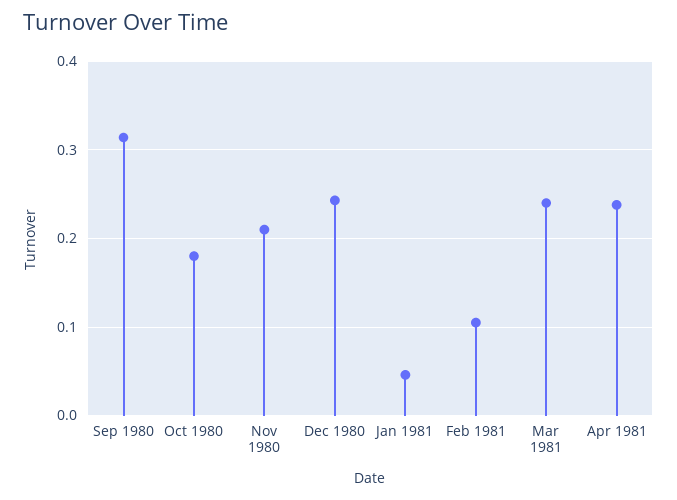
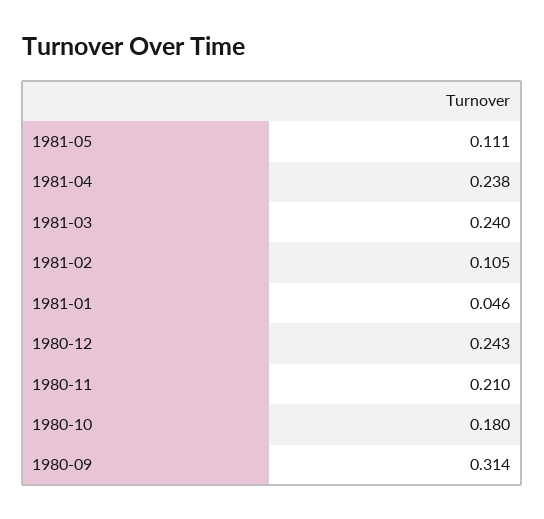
1981-05: none -> 0.111

